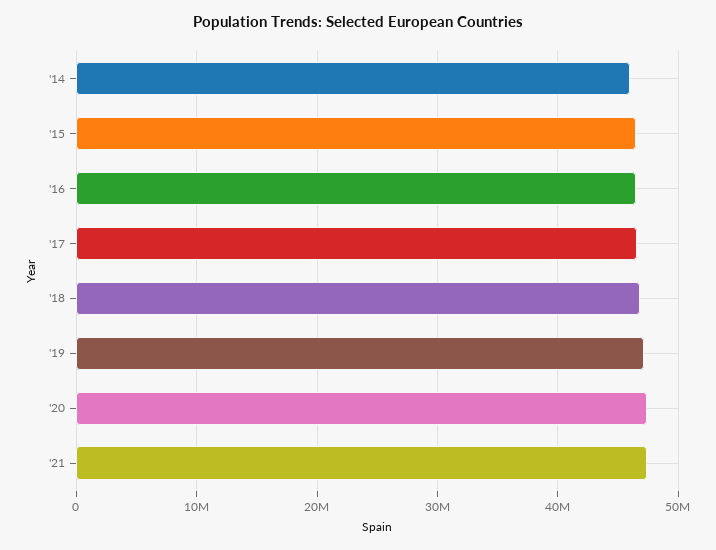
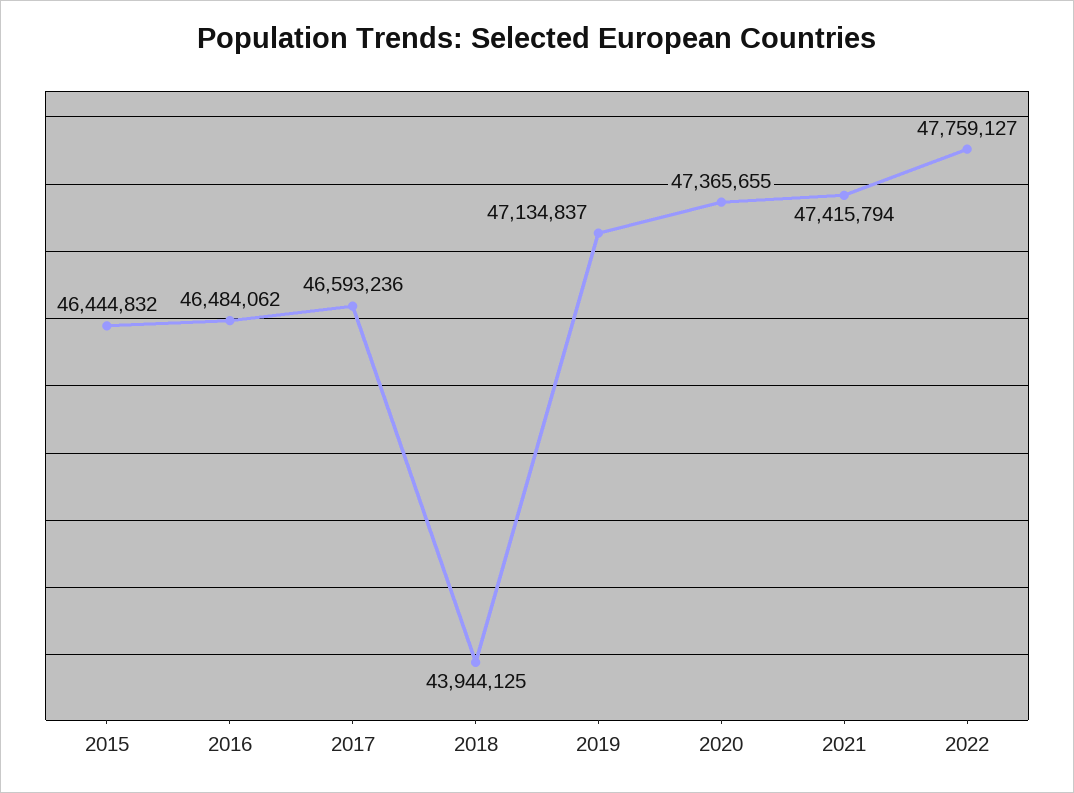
'14: 46000000 -> none
'18: 47000000 -> 43944125
2022: none -> 47759127

